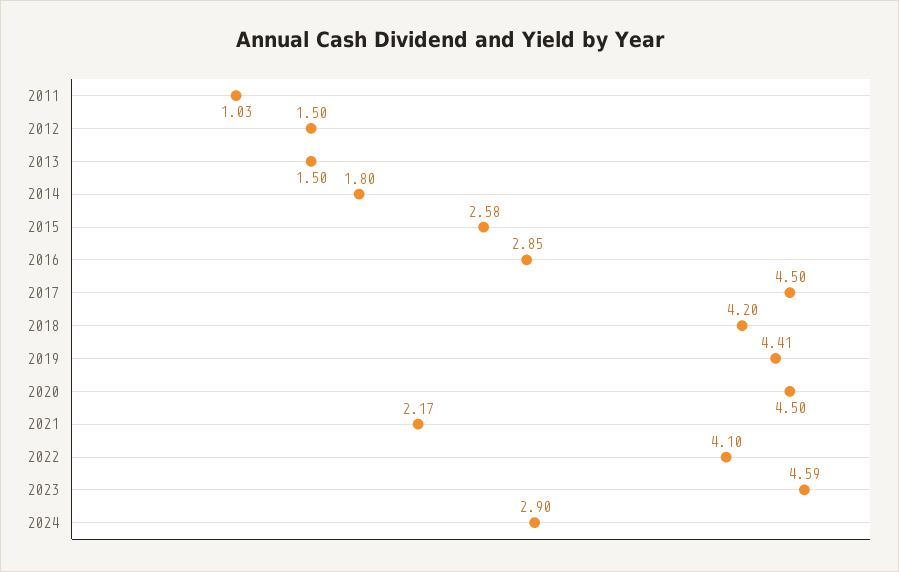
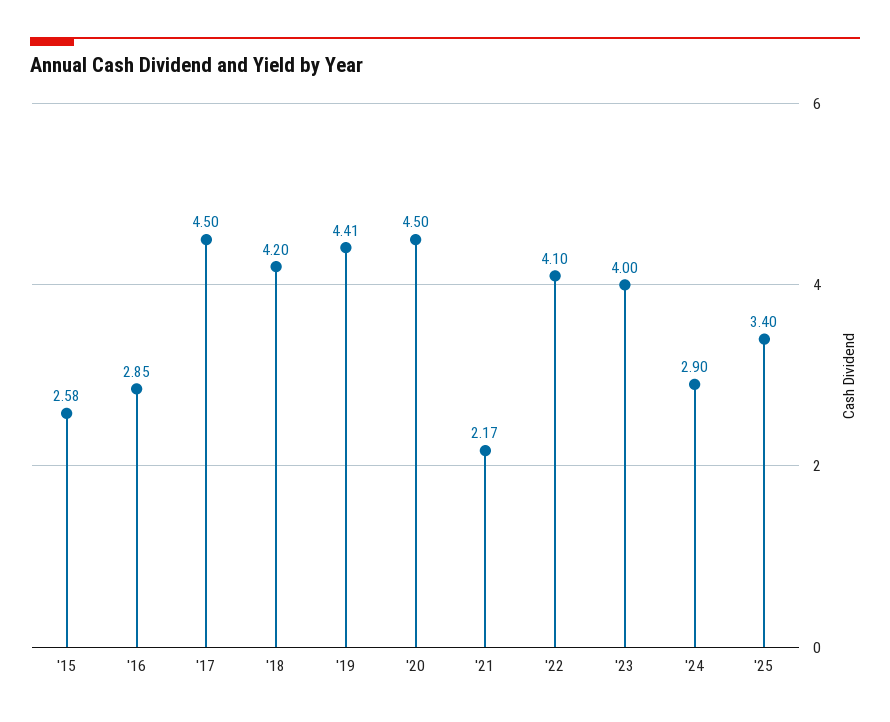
2011: 1.03 -> none
2012: 1.5 -> none
2013: 1.5 -> none
2014: 1.8 -> none
2023: 4.59 -> 4
'25: none -> 3.4

